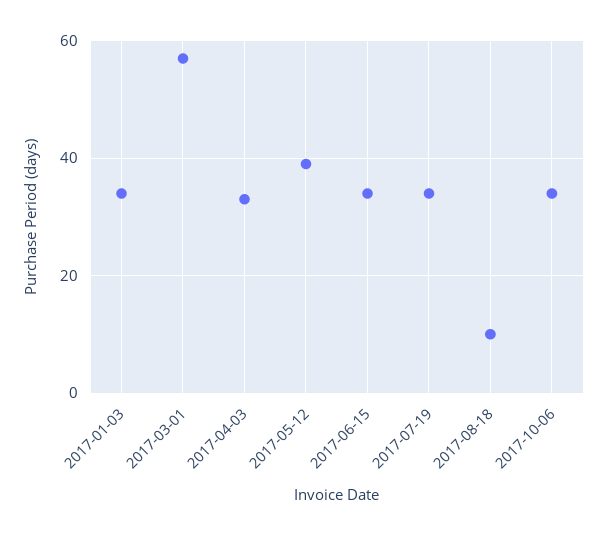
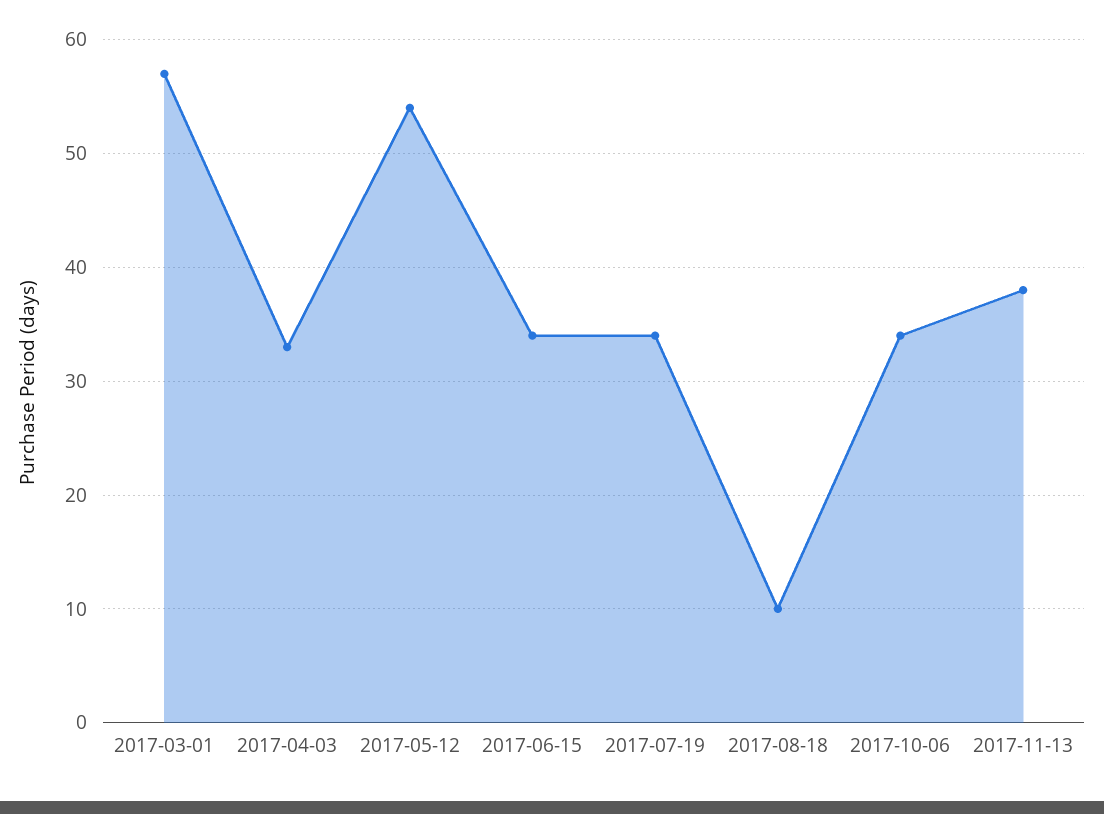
2017-01-03: 35 -> none
2017-05-12: 40 -> 54
2017-11-13: none -> 38

